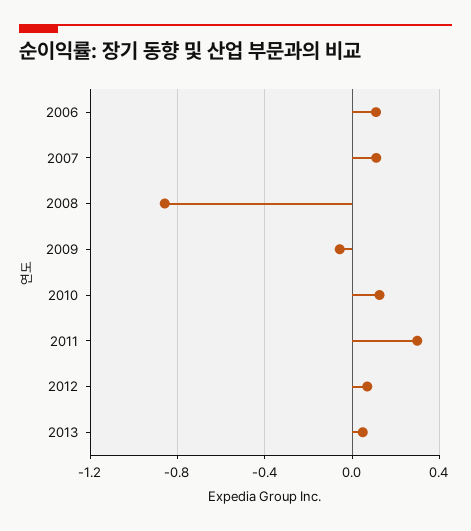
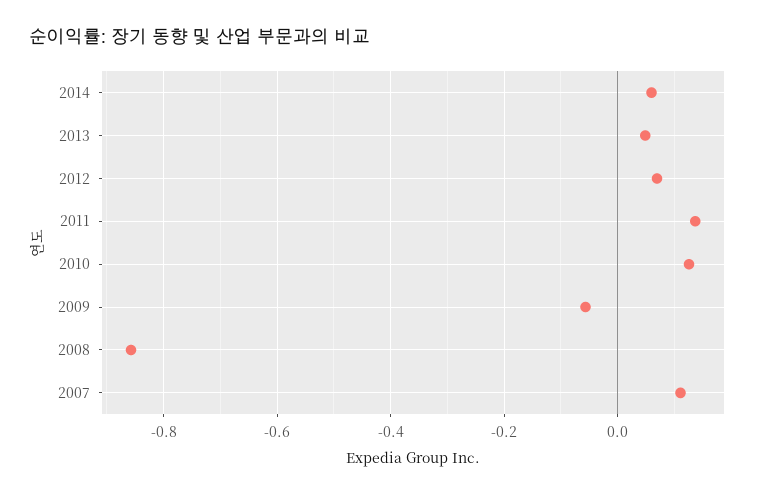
2006: 0.1 -> none
2011: 0.3 -> 0.14
2014: none -> 0.06

